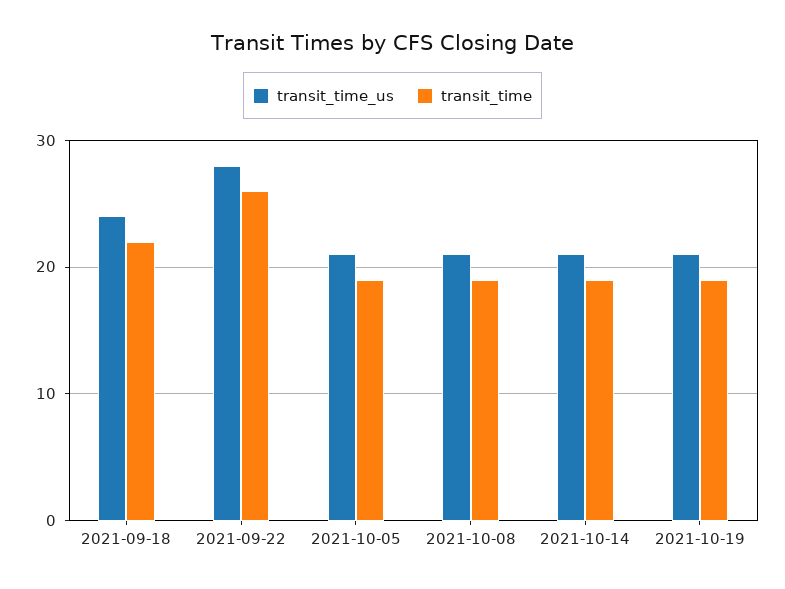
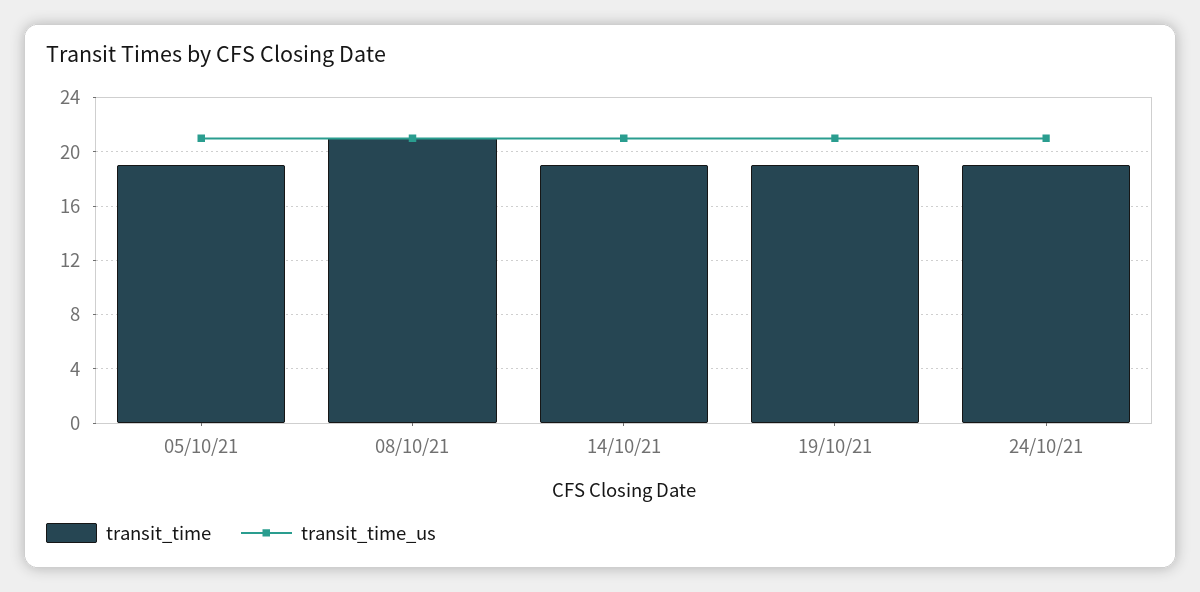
transit_time_us, 2021-09-18: 24 -> none
transit_time, 2021-09-18: 22 -> none
transit_time_us, 2021-09-22: 28 -> none
transit_time, 2021-09-22: 26 -> none
transit_time, 2021-10-08: 19 -> 21
transit_time, 24/10/21: none -> 19
transit_time_us, 24/10/21: none -> 21

